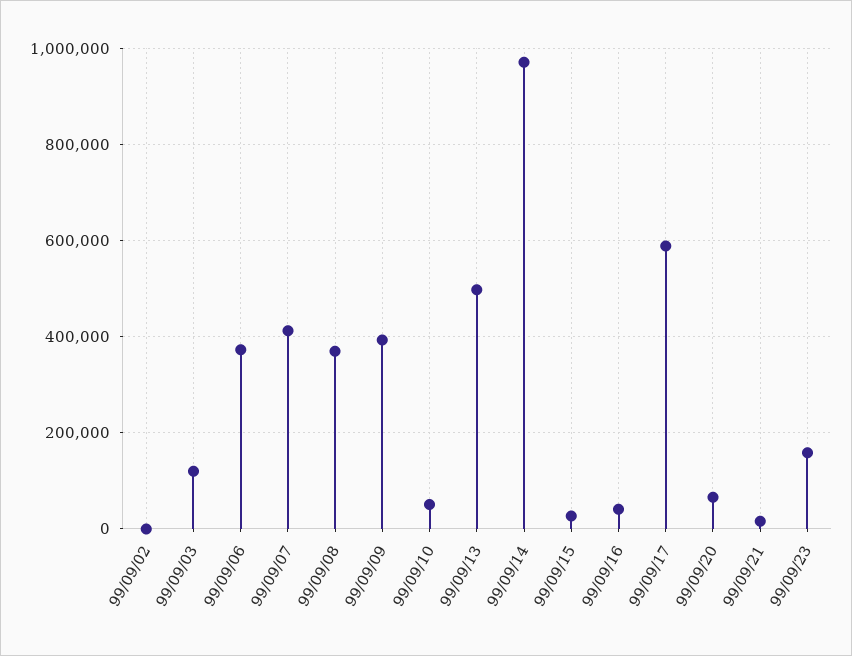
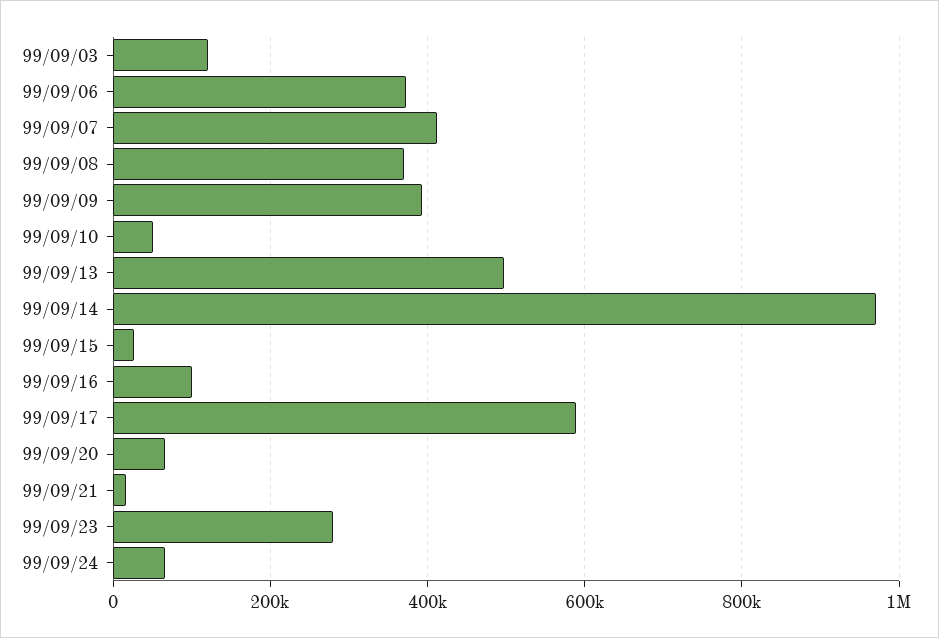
99/09/02: 0 -> none
99/09/16: 40000 -> 100000
99/09/23: 160000 -> 280000
99/09/24: none -> 60000

